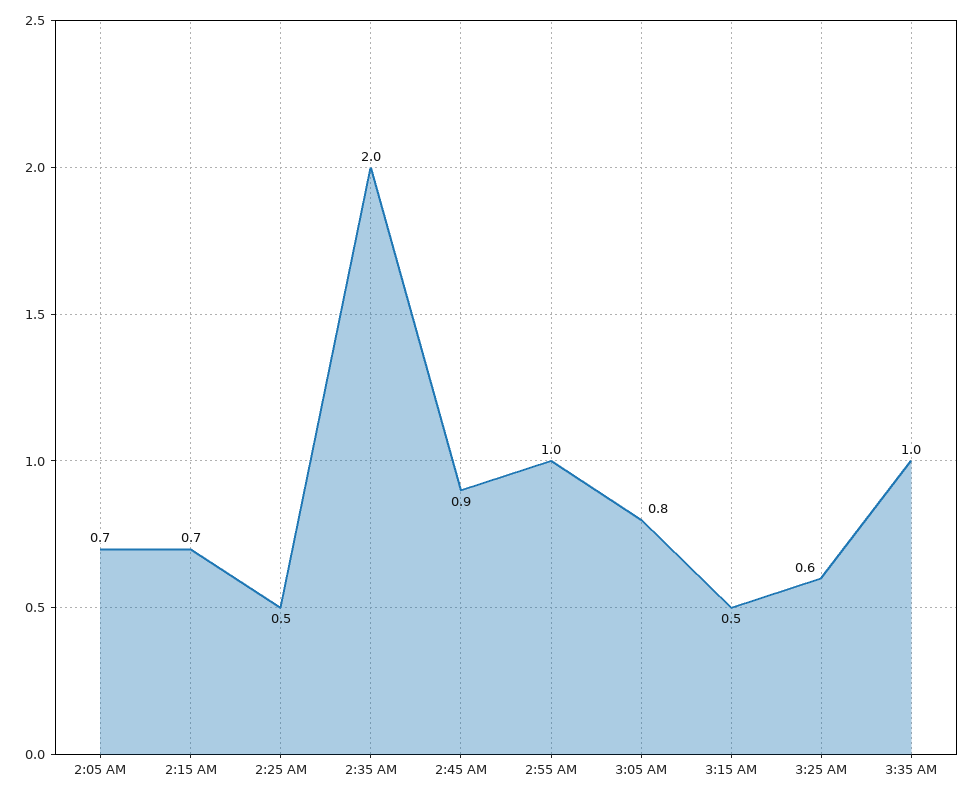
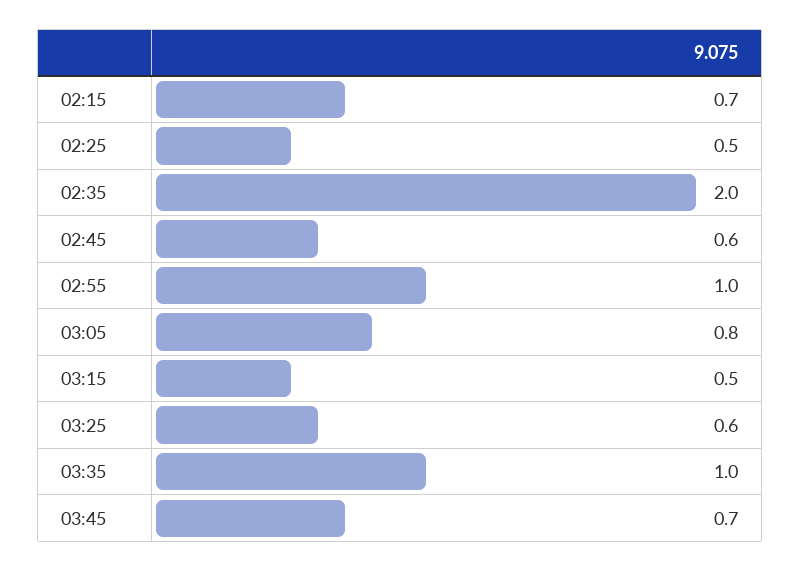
2:05 AM: 0.7 -> none
2:45 AM: 0.9 -> 0.6
03:45: none -> 0.7

